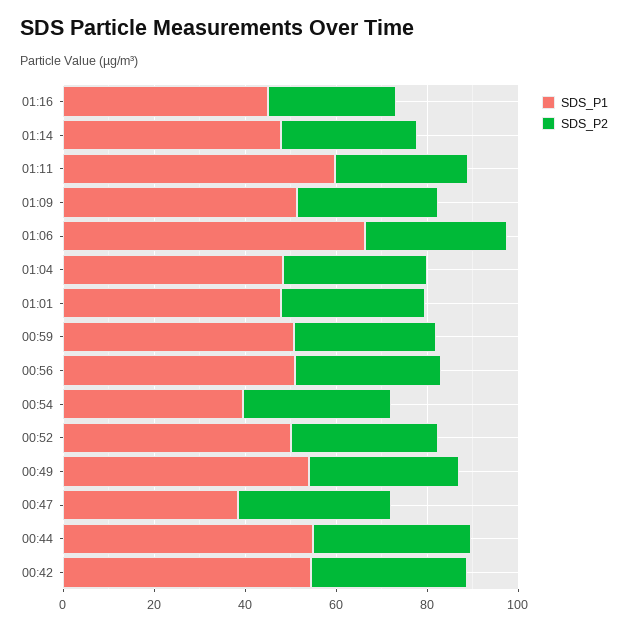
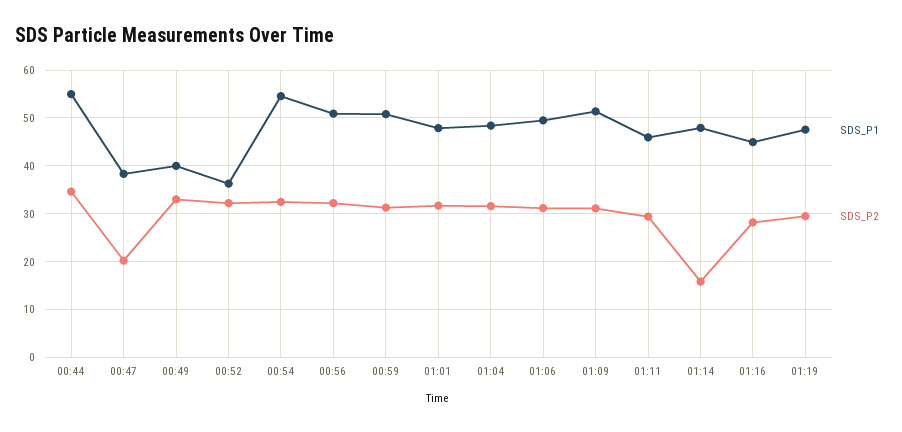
SDS_P2, 01:14: 30 -> 16
SDS_P1, 01:11: 60 -> 46
SDS_P1, 01:06: 65 -> 50
SDS_P1, 00:54: 40 -> 54
SDS_P1, 00:52: 50 -> 36
SDS_P1, 00:49: 55 -> 40
SDS_P2, 00:47: 35 -> 20
SDS_P1, 00:42: 55 -> none
SDS_P2, 00:42: 35 -> none
SDS_P1, 01:19: none -> 48
SDS_P2, 01:19: none -> 30

